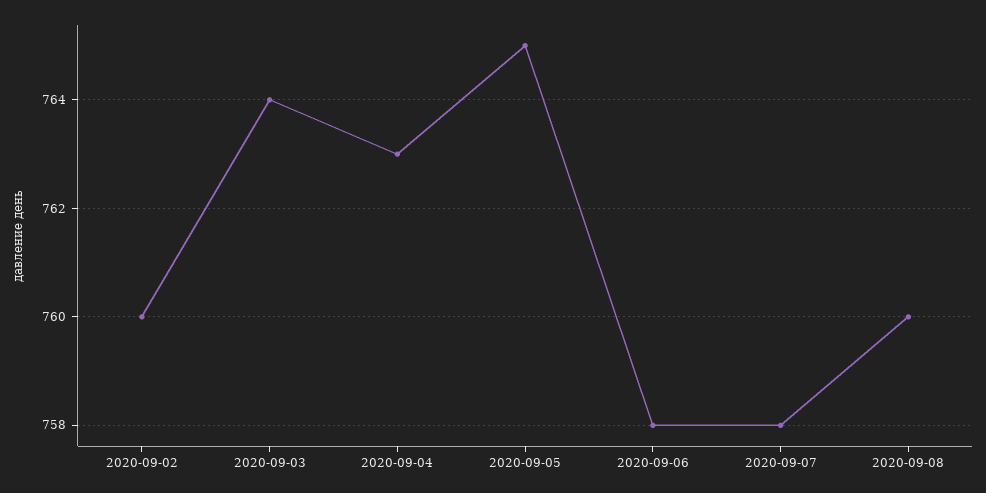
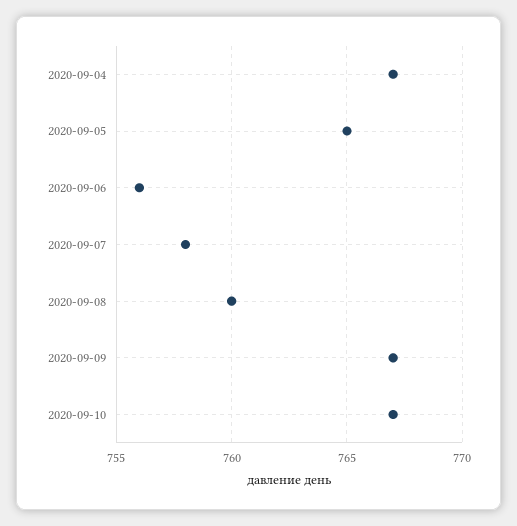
2020-09-02: 760 -> none
2020-09-03: 764 -> none
2020-09-04: 763 -> 767
2020-09-06: 758 -> 756
2020-09-09: none -> 767
2020-09-10: none -> 767

